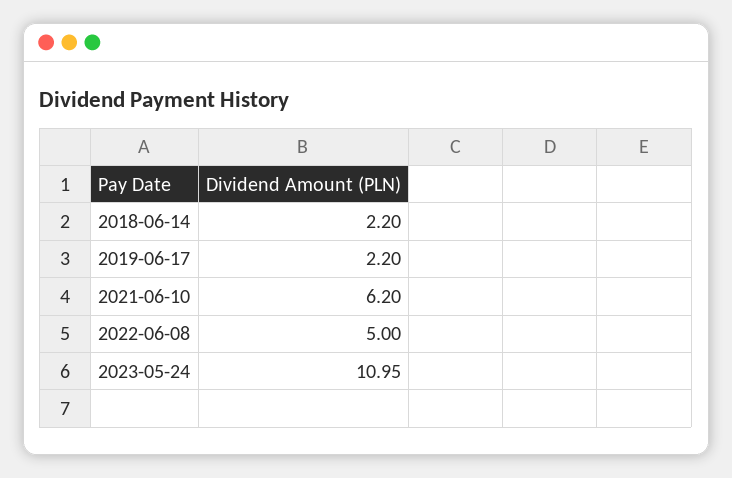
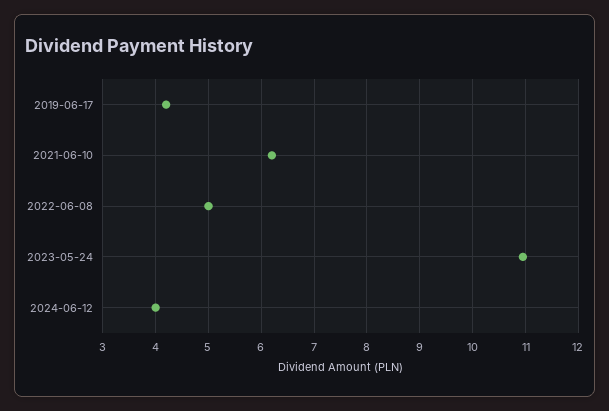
2018-06-14: 2.2 -> none
2019-06-17: 2.2 -> 4.2
2024-06-12: none -> 4

